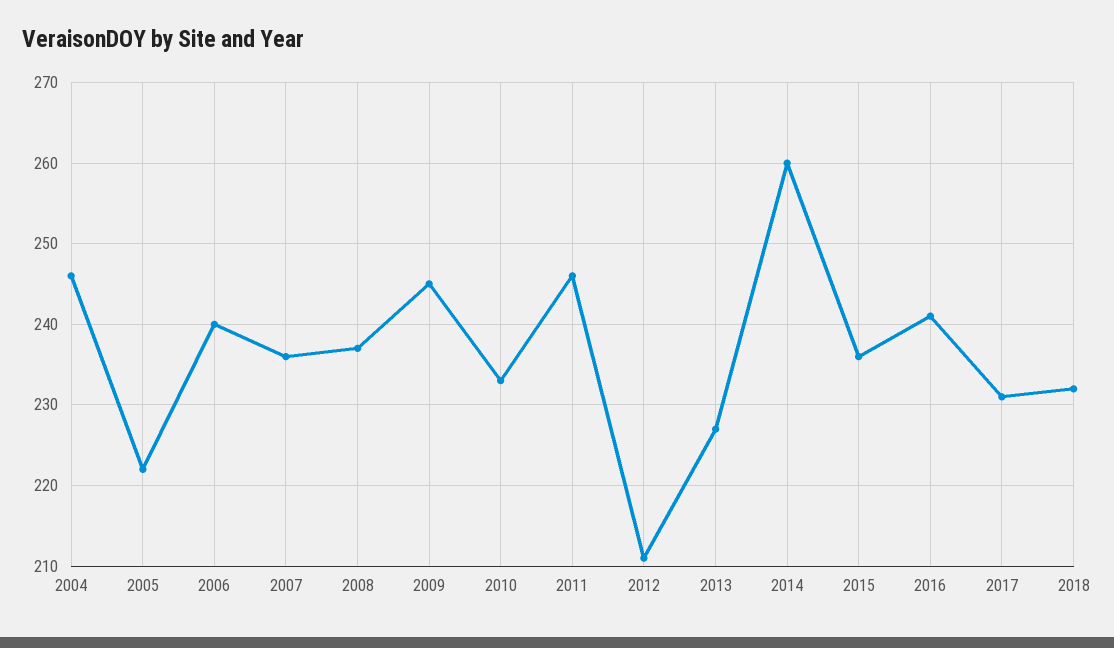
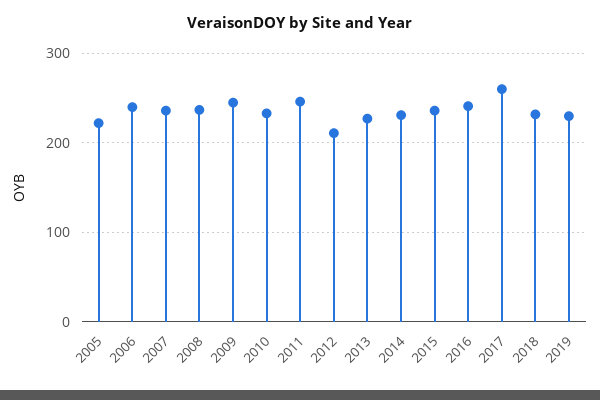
2004: 246 -> none
2014: 260 -> 230
2017: 231 -> 260
2019: none -> 230

